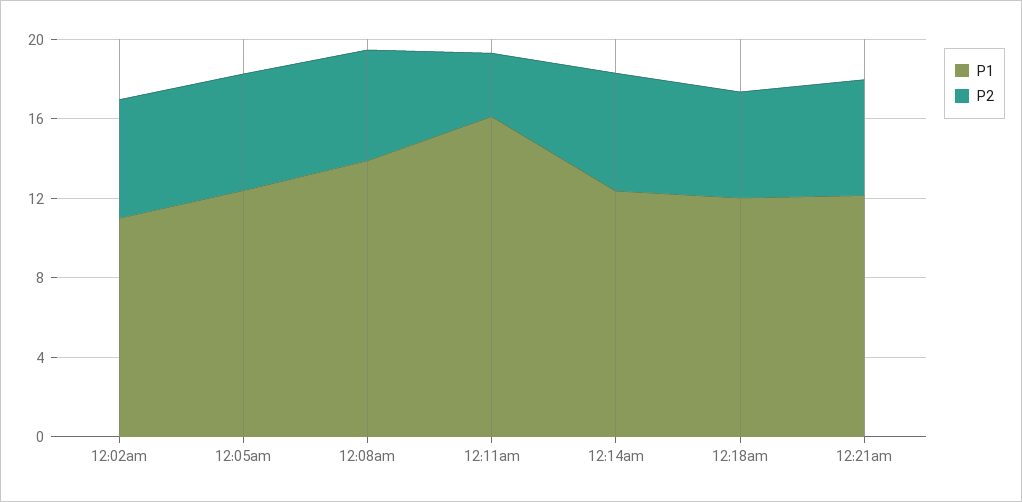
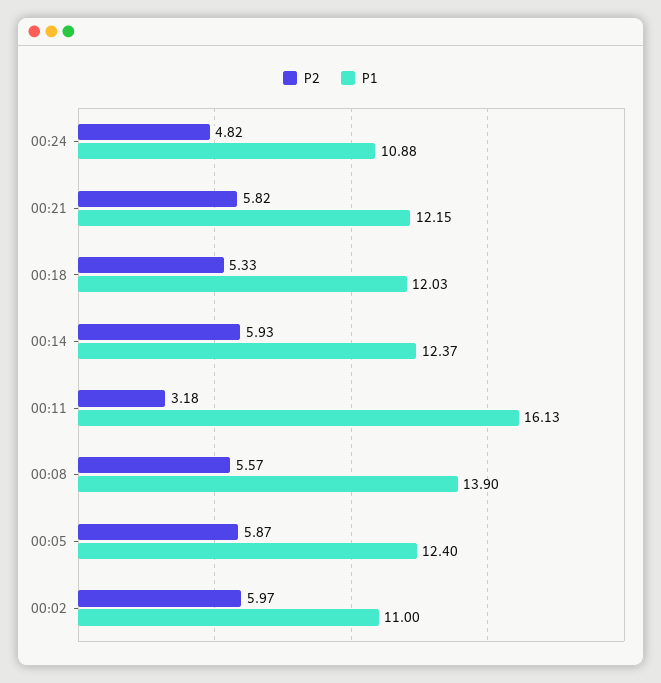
P2, 00:24: none -> 4.82
P1, 00:24: none -> 10.88

